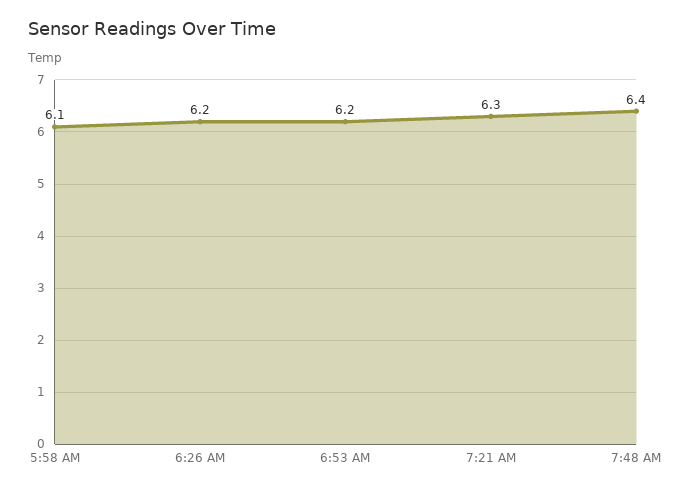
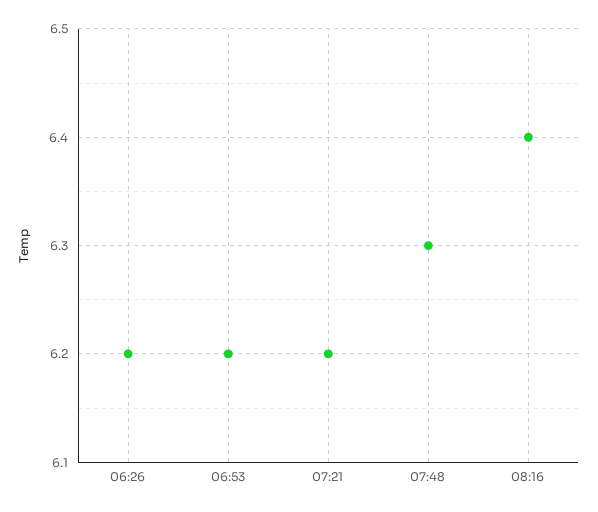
5:58 AM: 6.1 -> none
7:21 AM: 6.3 -> 6.2
7:48 AM: 6.4 -> 6.3
08:16: none -> 6.4

